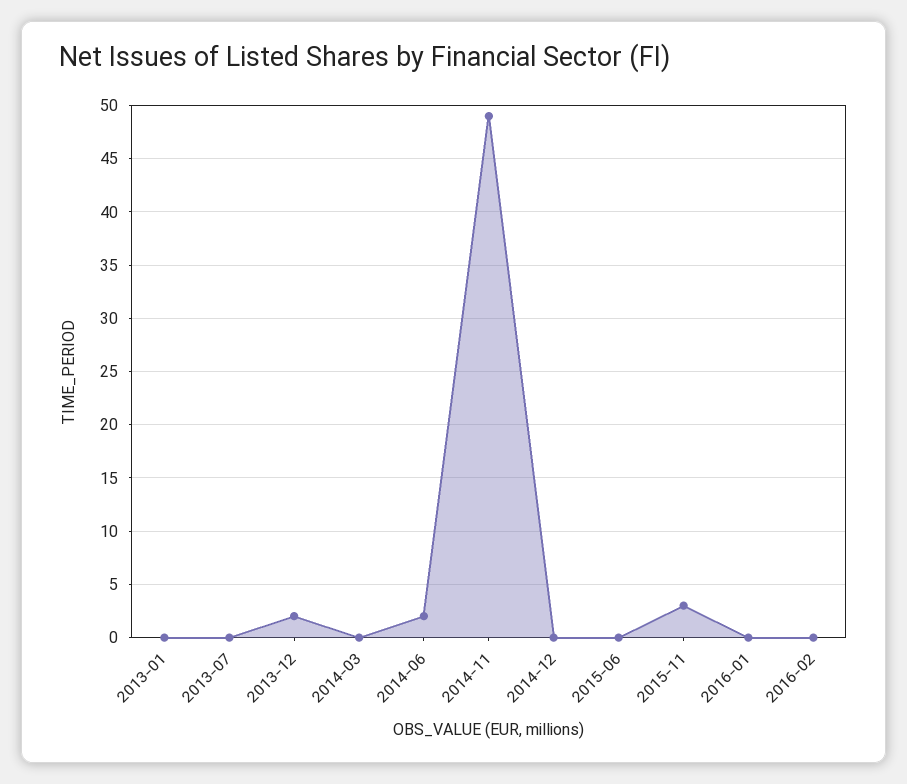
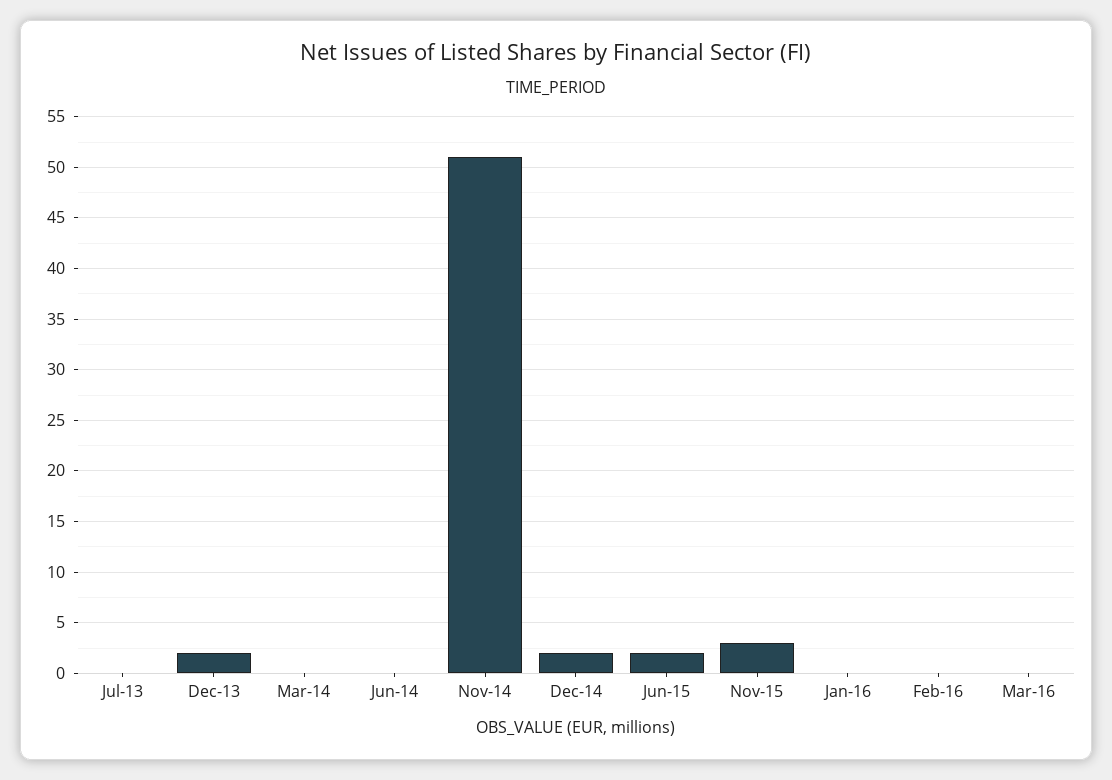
2013-01: 0 -> none
2014-06: 2 -> 0
2014-11: 49 -> 51
2014-12: 0 -> 2
2015-06: 0 -> 2
Mar-16: none -> 0

